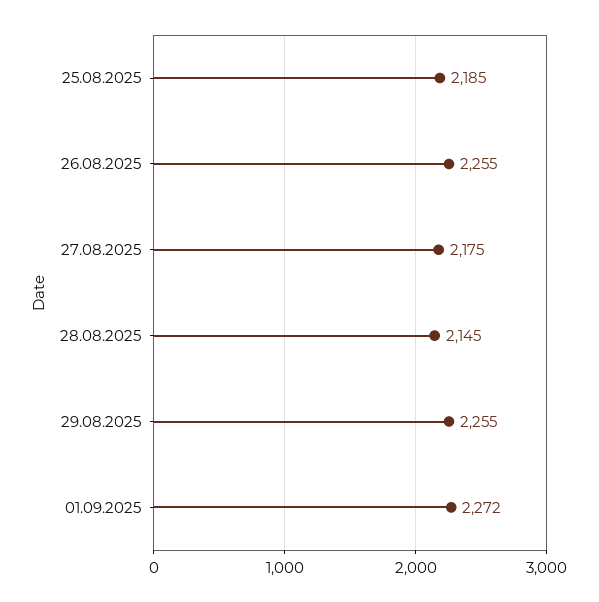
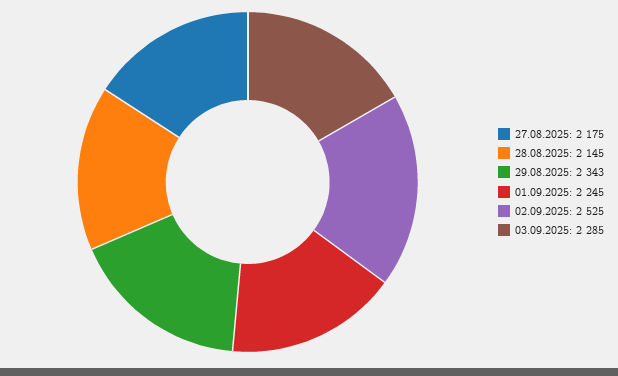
25.08.2025: 2185 -> none
26.08.2025: 2255 -> none
29.08.2025: 2255 -> 2343
01.09.2025: 2272 -> 2245
02.09.2025: none -> 2525
03.09.2025: none -> 2285

